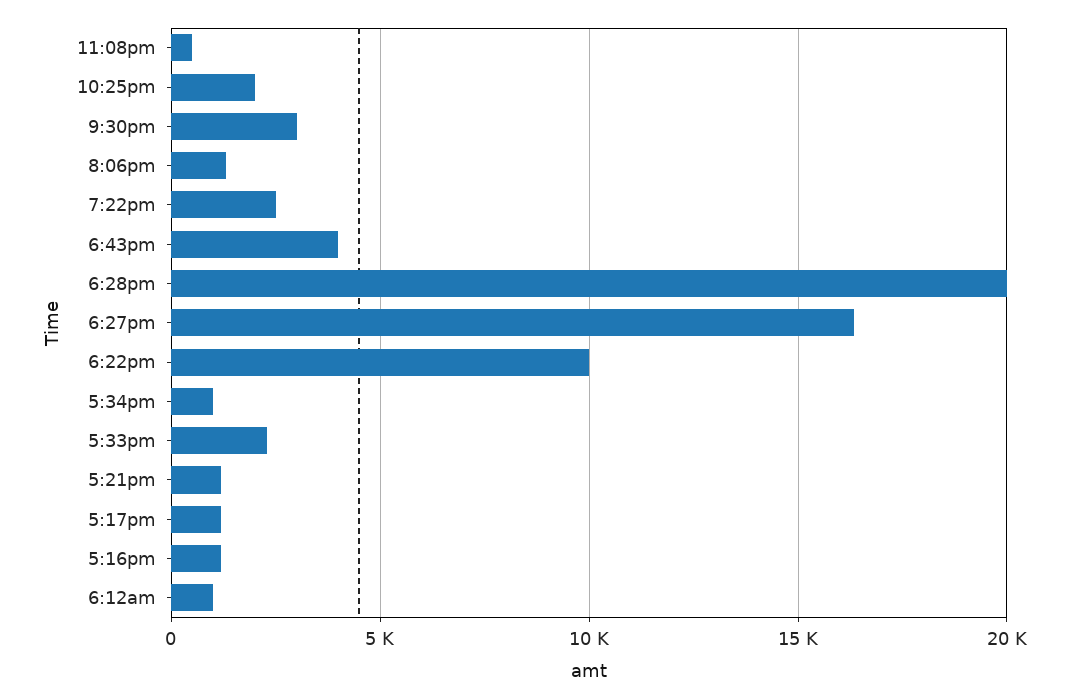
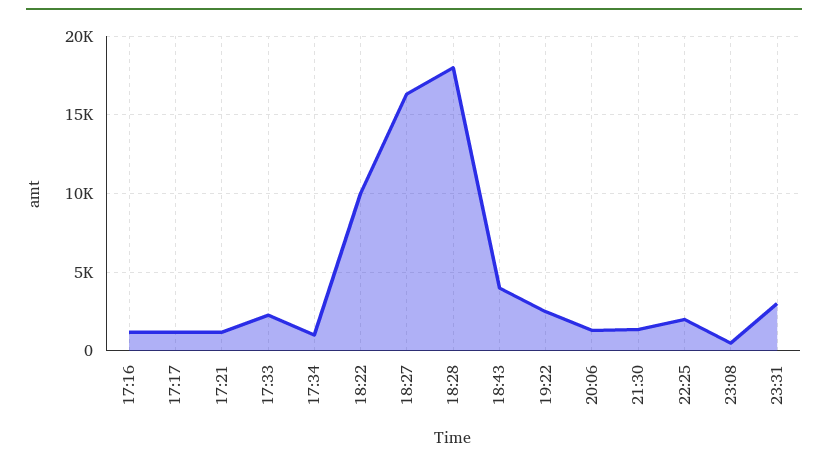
9:30pm: 3000 -> 1500
6:28pm: 20000 -> 18000
6:12am: 1000 -> none
23:31: none -> 3000

